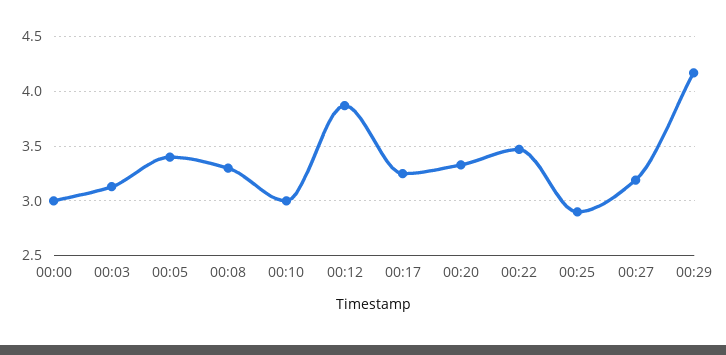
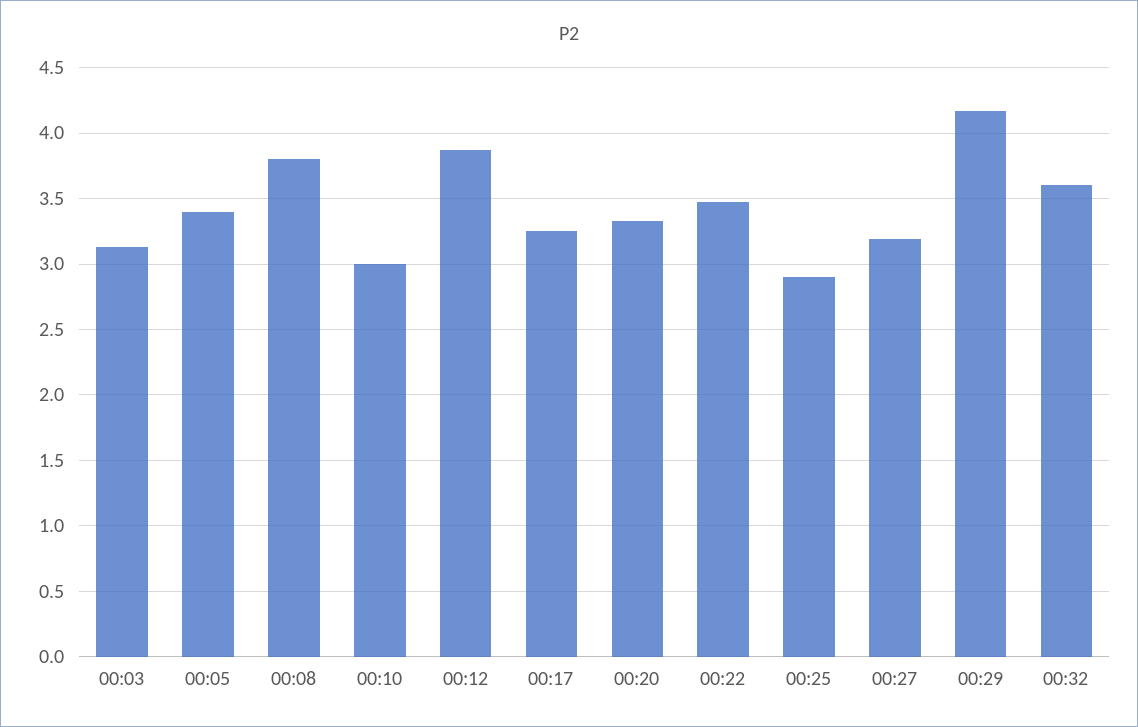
00:00: 3 -> none
00:08: 3.3 -> 3.8
00:32: none -> 3.6

